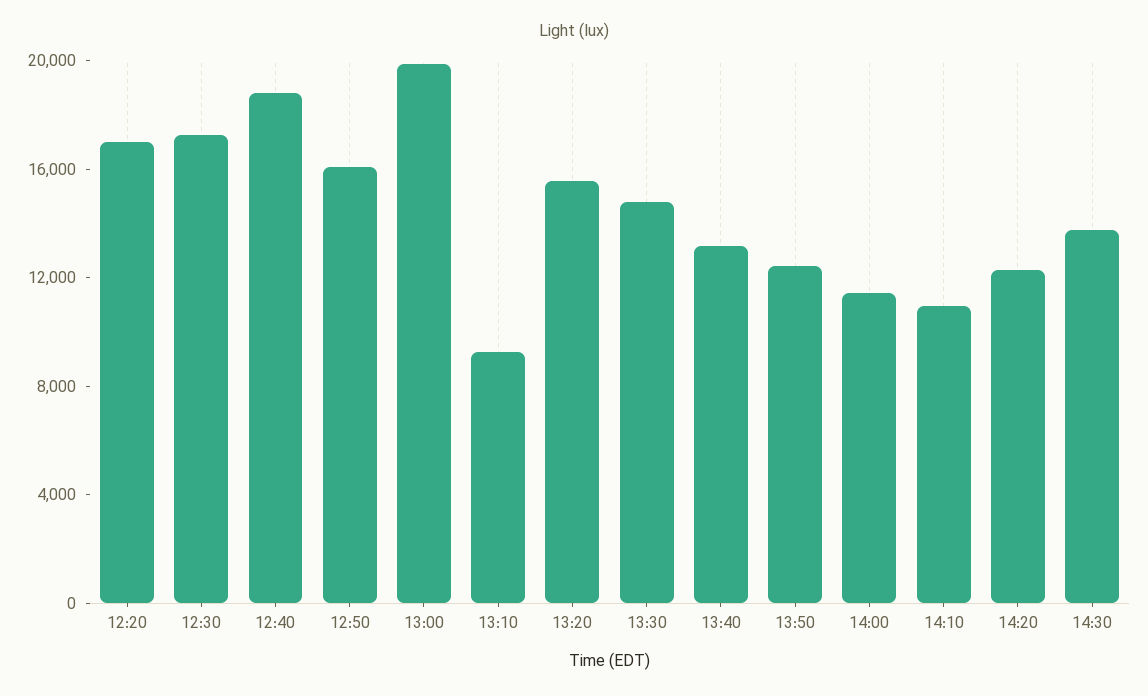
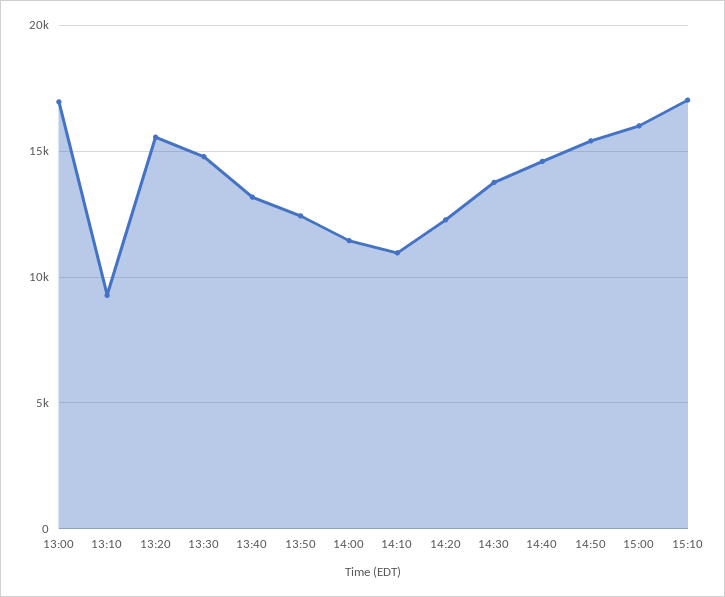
12:20: 17000 -> none
12:30: 17000 -> none
12:40: 19000 -> none
12:50: 16000 -> none
13:00: 20000 -> 17000
14:40: none -> 14500
14:50: none -> 15500
15:00: none -> 16000
15:10: none -> 17000

